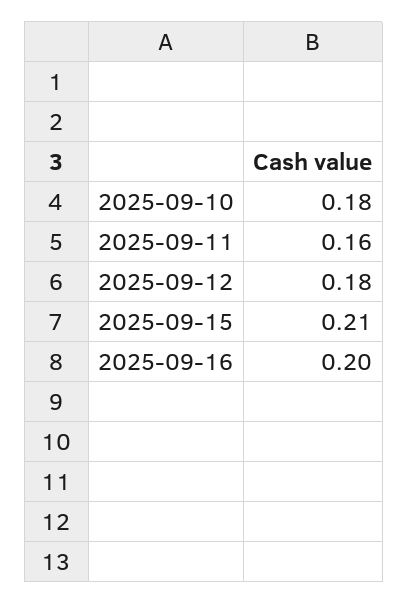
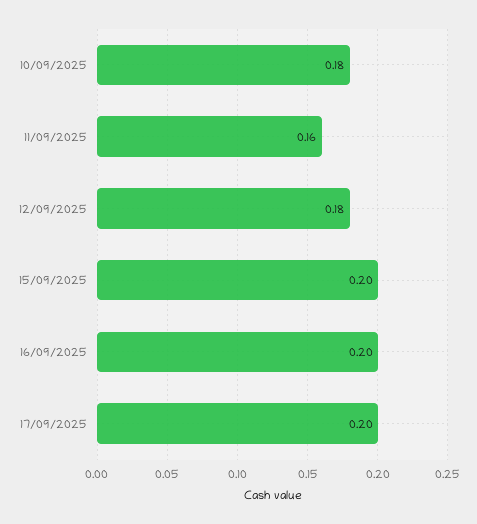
2025-09-15: 0.21 -> 0.2
17/09/2025: none -> 0.2

